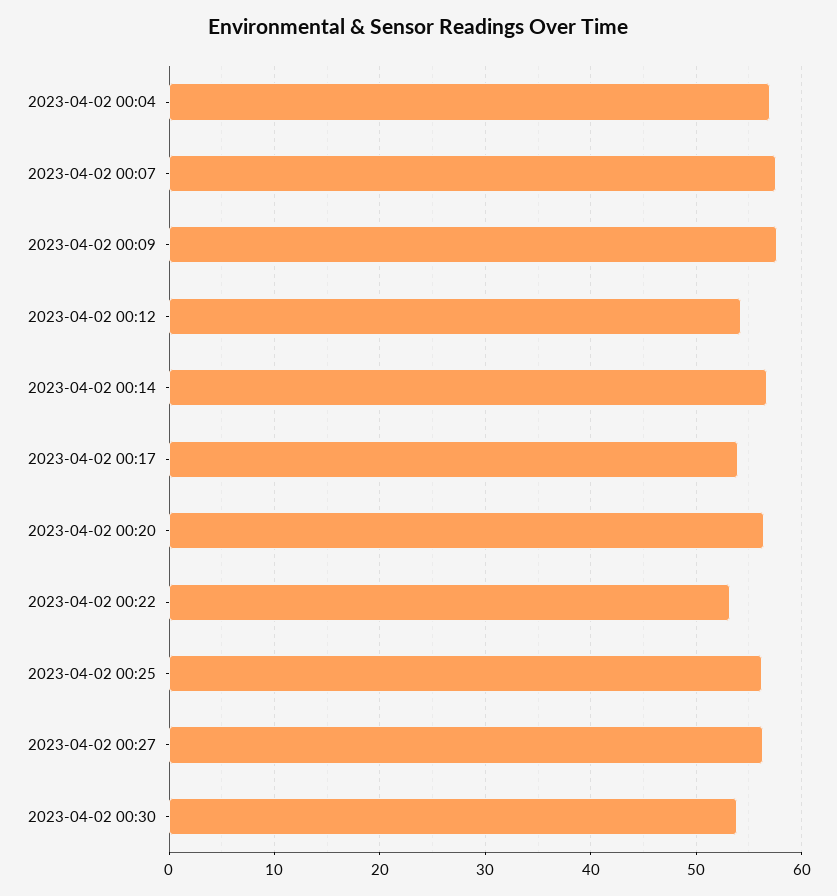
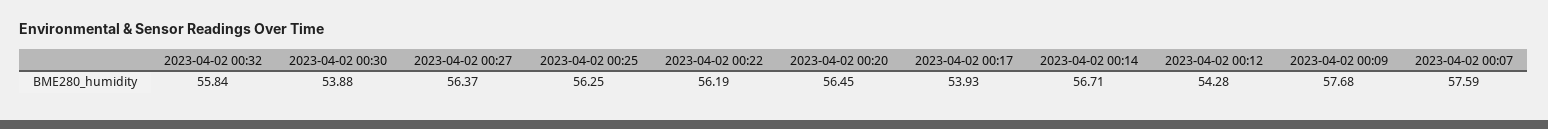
2023-04-02 00:04: 57 -> none
2023-04-02 00:22: 53 -> 56.19
2023-04-02 00:32: none -> 55.84

